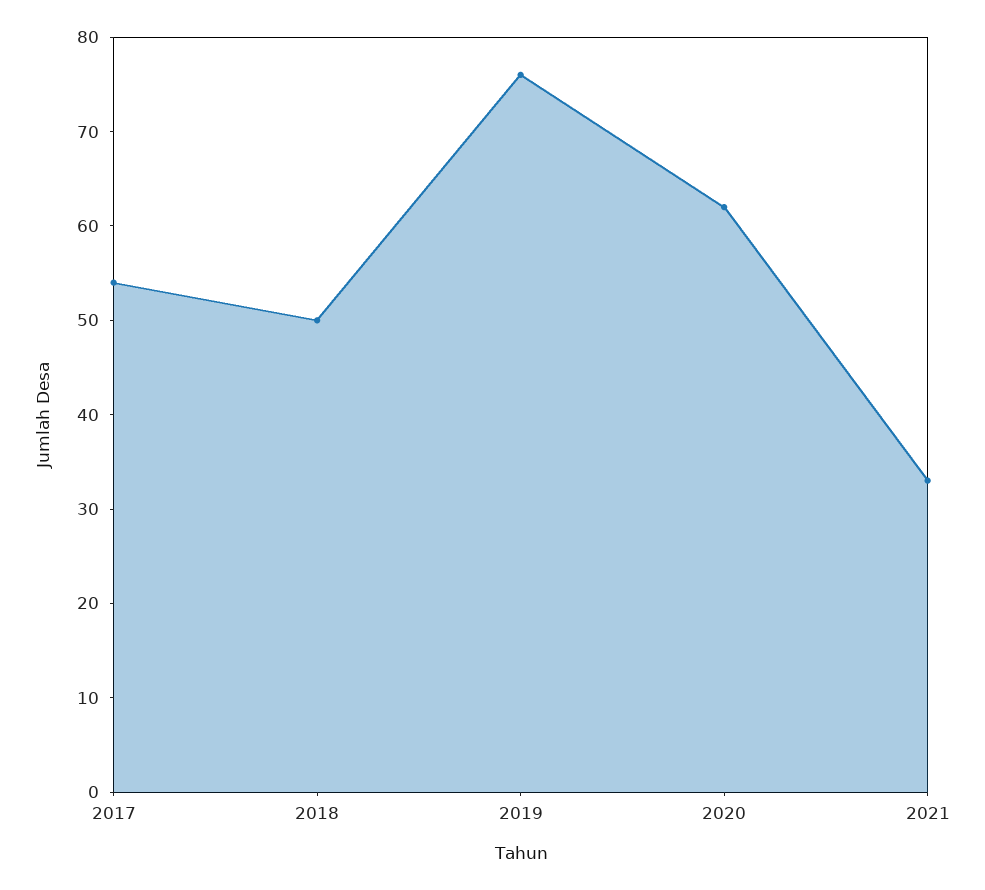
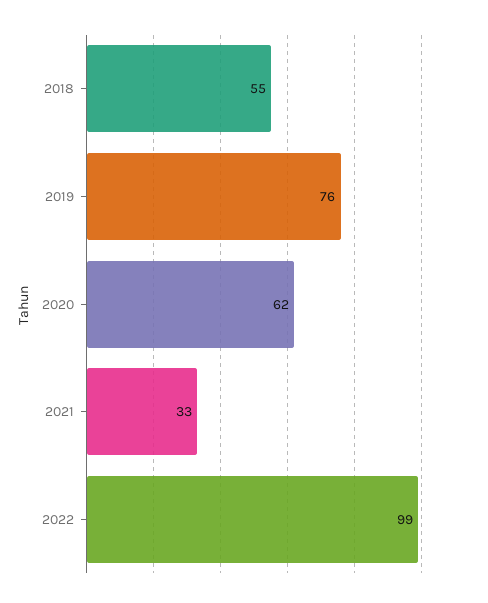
2017: 54 -> none
2018: 50 -> 55
2022: none -> 99

